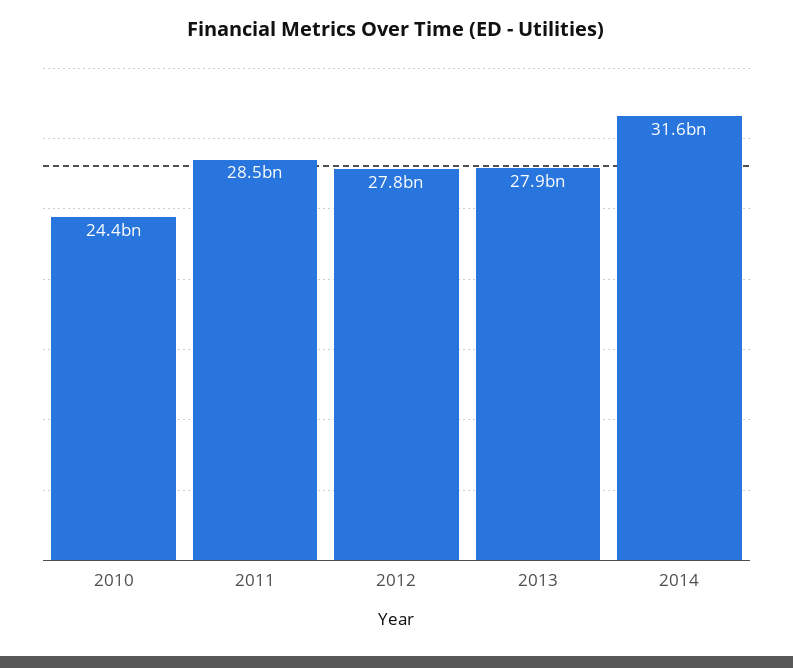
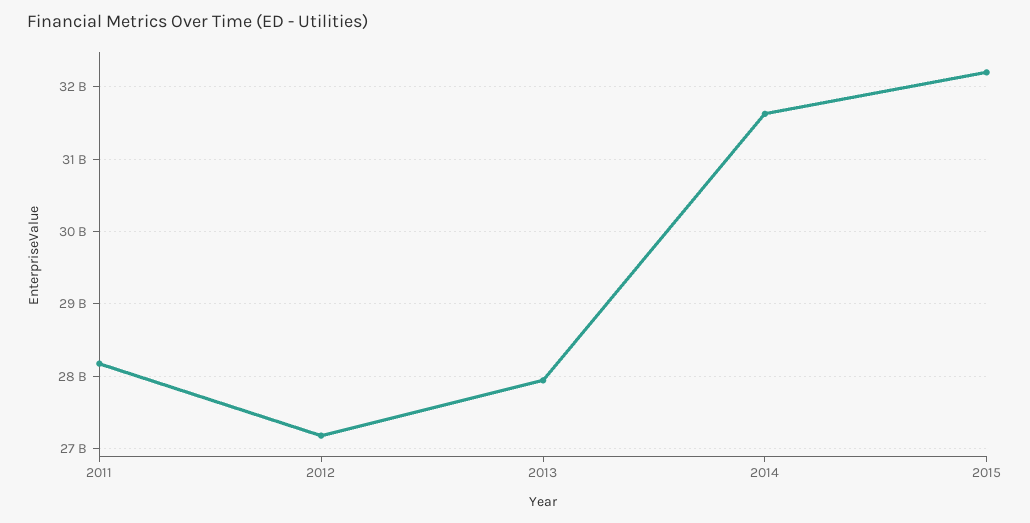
2010: 24400000000 -> none
2011: 28500000000 -> 28200000000
2012: 27800000000 -> 27200000000
2015: none -> 32200000000

